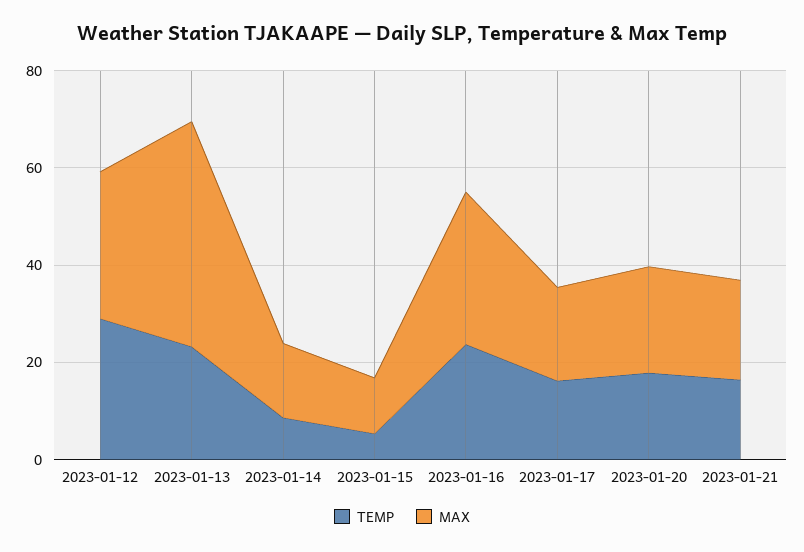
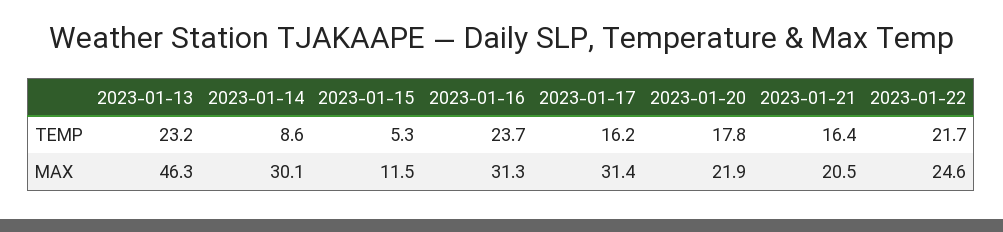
TEMP, 2023-01-12: 30 -> none
MAX, 2023-01-12: 30 -> none
MAX, 2023-01-14: 15 -> 30.1
MAX, 2023-01-17: 20 -> 31.4
TEMP, 2023-01-22: none -> 21.7
MAX, 2023-01-22: none -> 24.6

